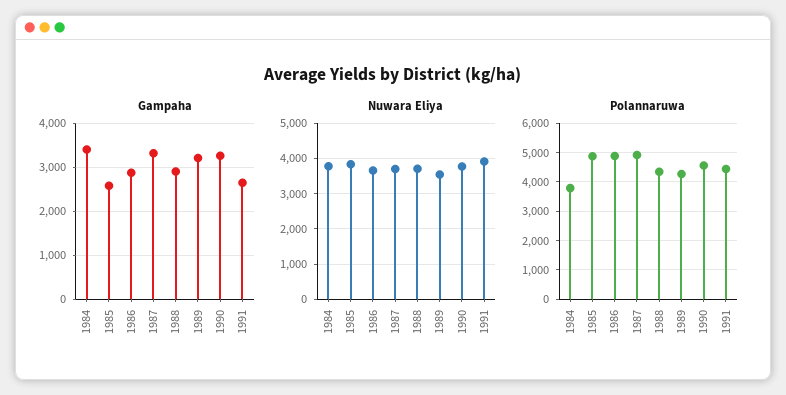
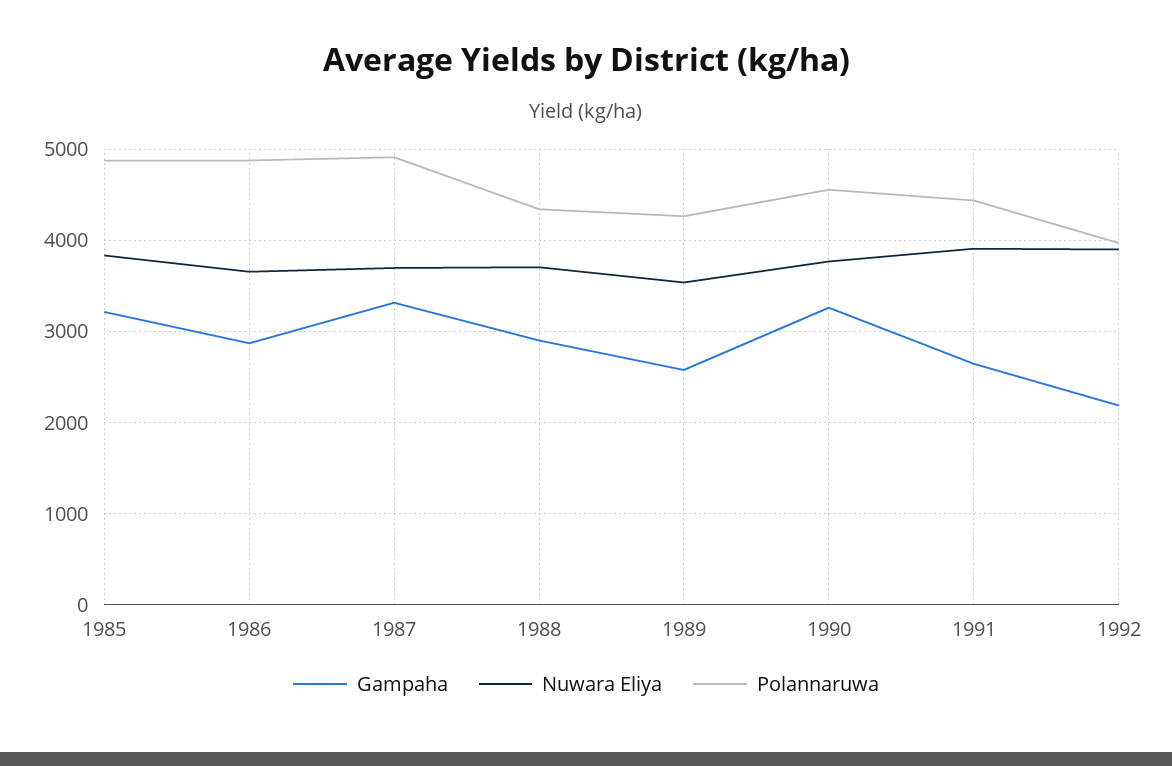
Gampaha, 1984: 3400 -> none
Gampaha, 1985: 2600 -> 3200
Gampaha, 1989: 3200 -> 2600
Nuwara Eliya, 1984: 3800 -> none
Polannaruwa, 1984: 3750 -> none
Gampaha, 1992: none -> 2200
Nuwara Eliya, 1992: none -> 3900
Polannaruwa, 1992: none -> 4000

